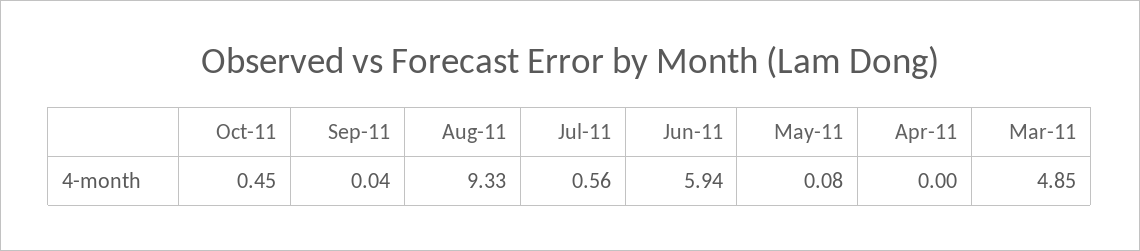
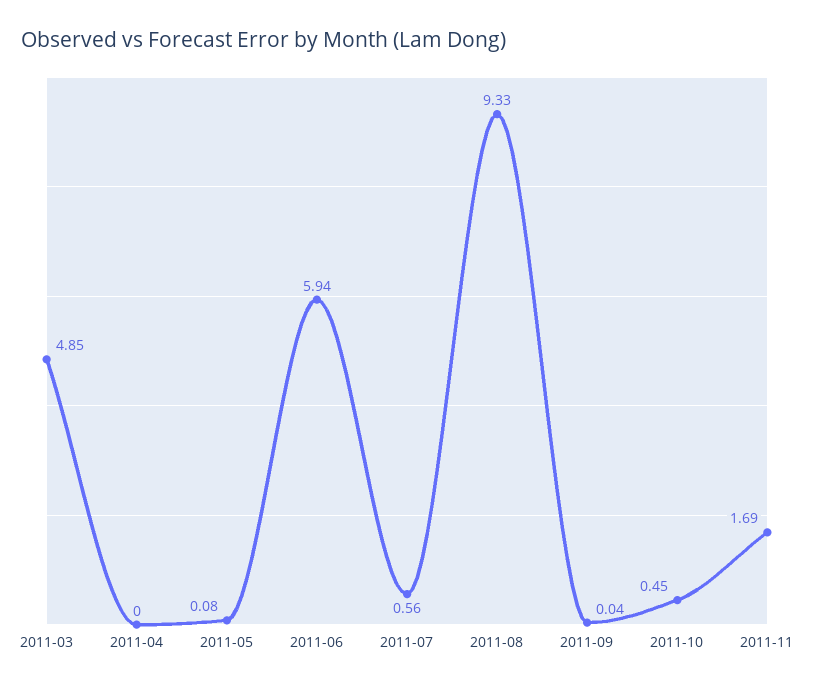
2011-11: none -> 1.69

